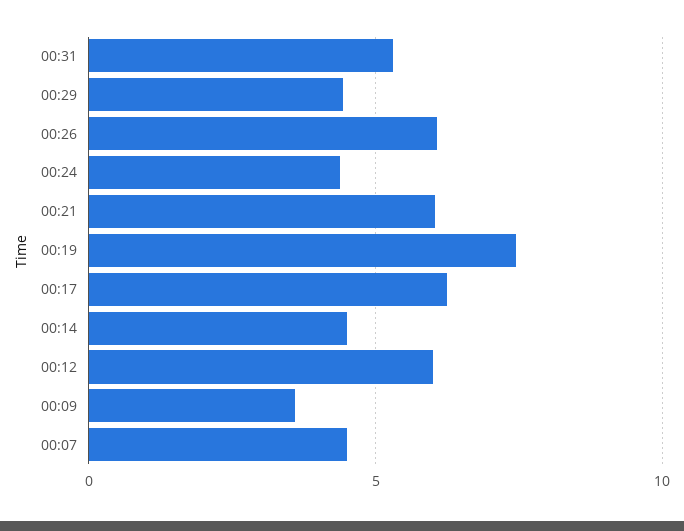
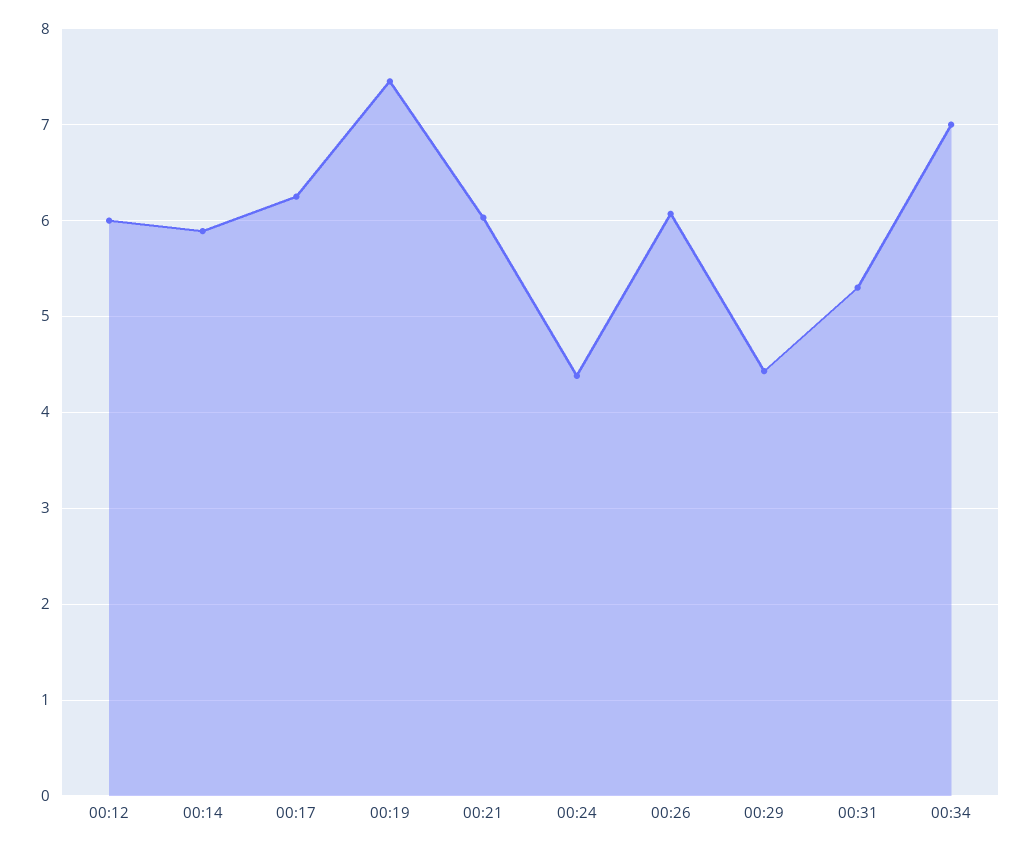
00:14: 4.5 -> 5.9
00:09: 3.5 -> none
00:07: 4.5 -> none
00:34: none -> 7

